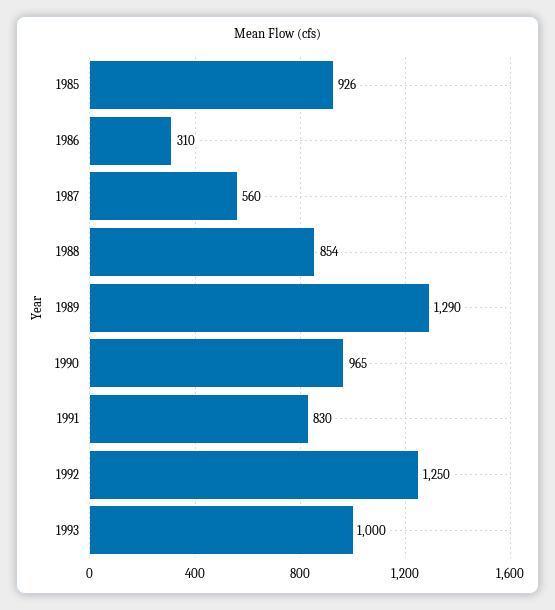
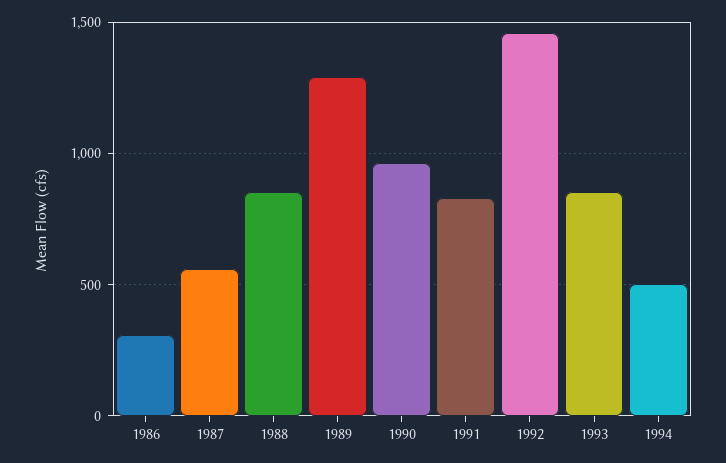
1985: 926 -> none
1992: 1250 -> 1450
1993: 1000 -> 850
1994: none -> 500

